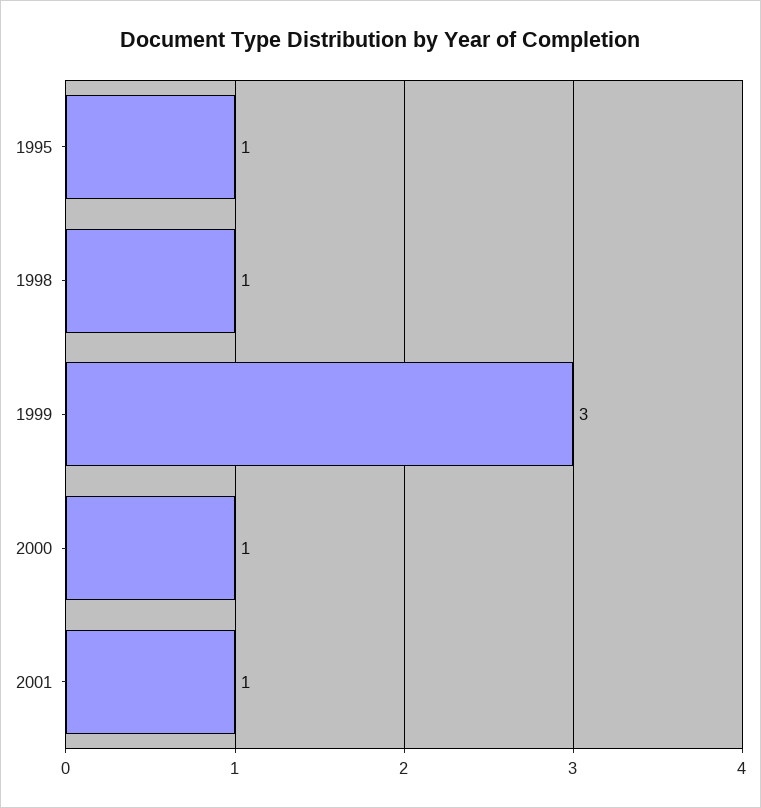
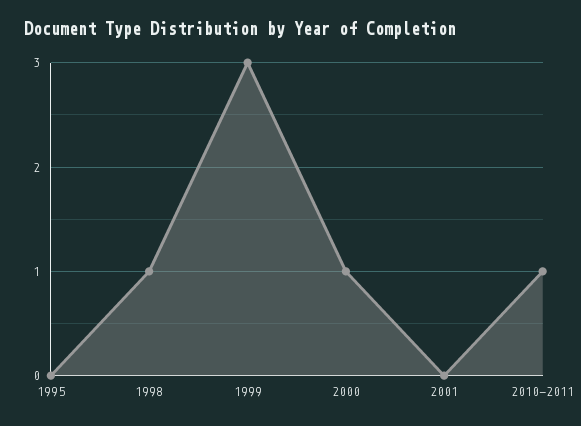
1995: 1 -> 0
2001: 1 -> 0
2010-2011: none -> 1

